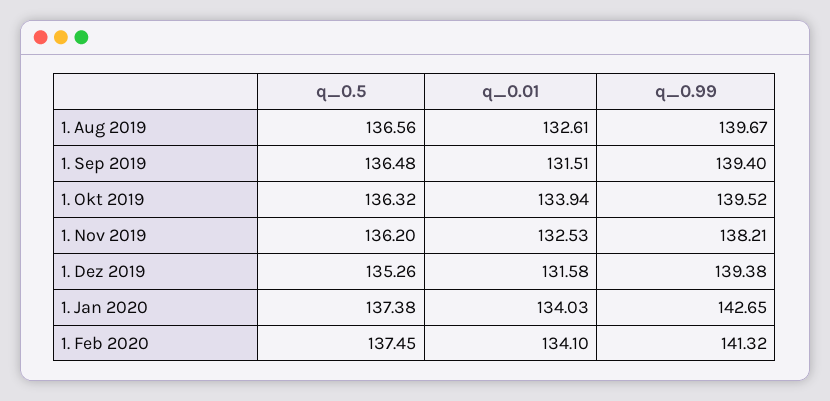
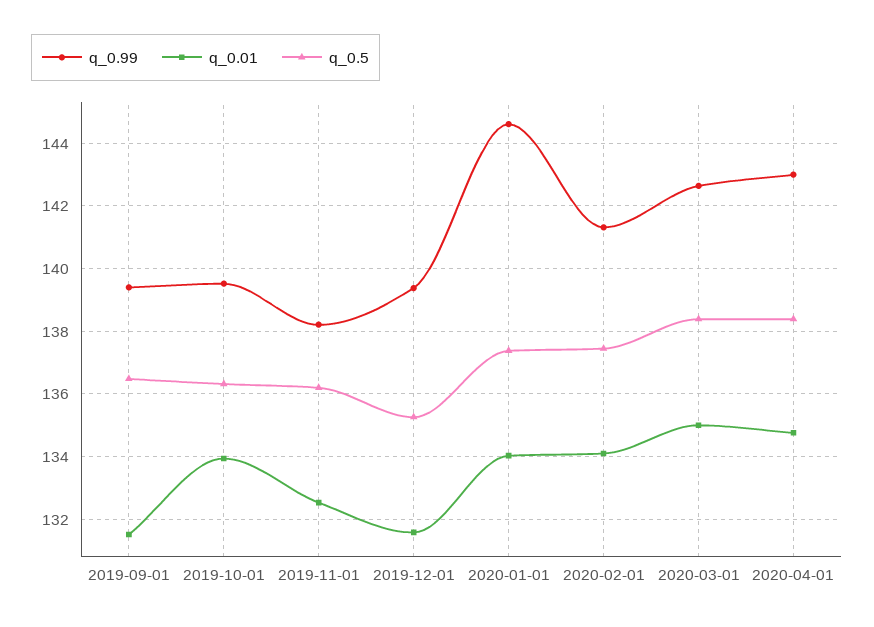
q_0.5, 1. Aug 2019: 136.56 -> none
q_0.01, 1. Aug 2019: 132.61 -> none
q_0.99, 1. Aug 2019: 139.67 -> none
q_0.99, 1. Jan 2020: 142.65 -> 144.6
q_0.99, 2020-03-01: none -> 142.6
q_0.01, 2020-03-01: none -> 135
q_0.5, 2020-03-01: none -> 138.4
q_0.99, 2020-04-01: none -> 143
q_0.01, 2020-04-01: none -> 134.8
q_0.5, 2020-04-01: none -> 138.4

